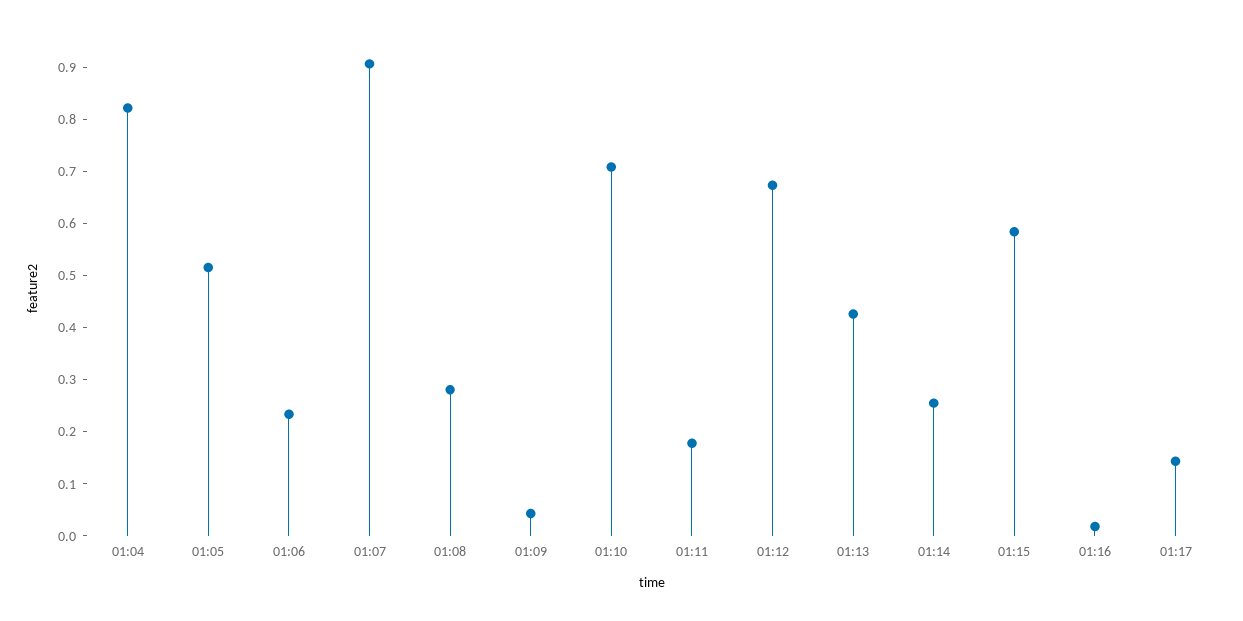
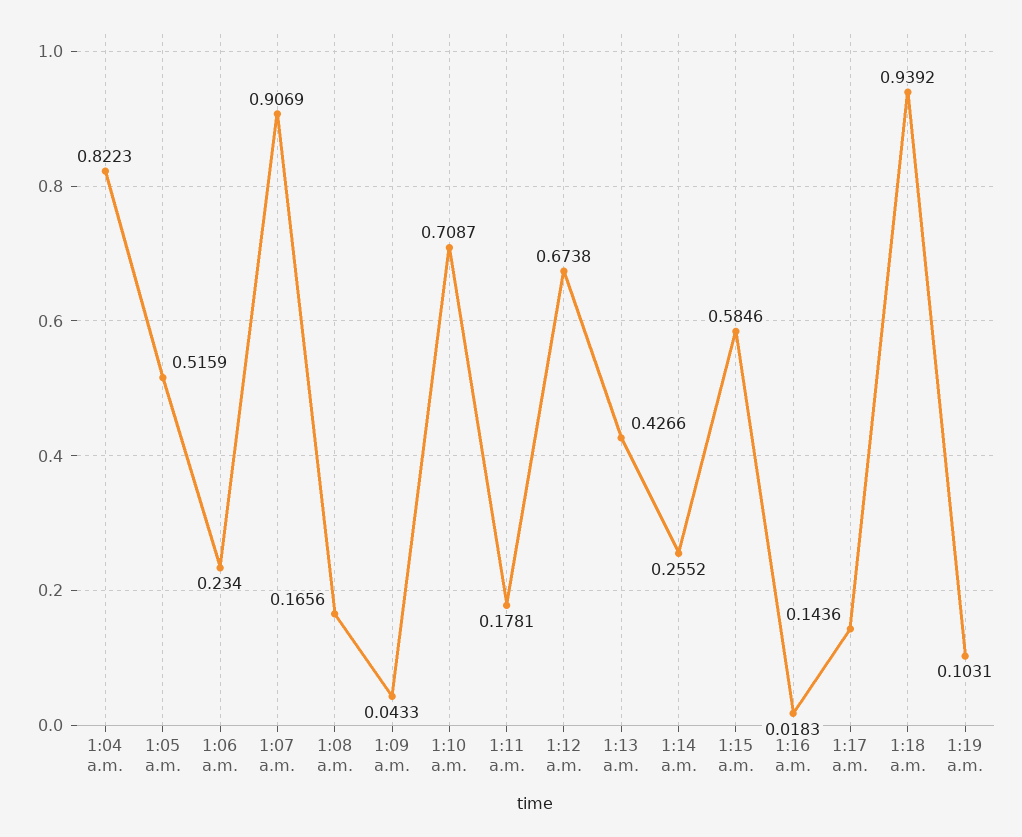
01:08: 0.28 -> 0.1656
1:18 a.m.: none -> 0.9392
1:19 a.m.: none -> 0.1031

